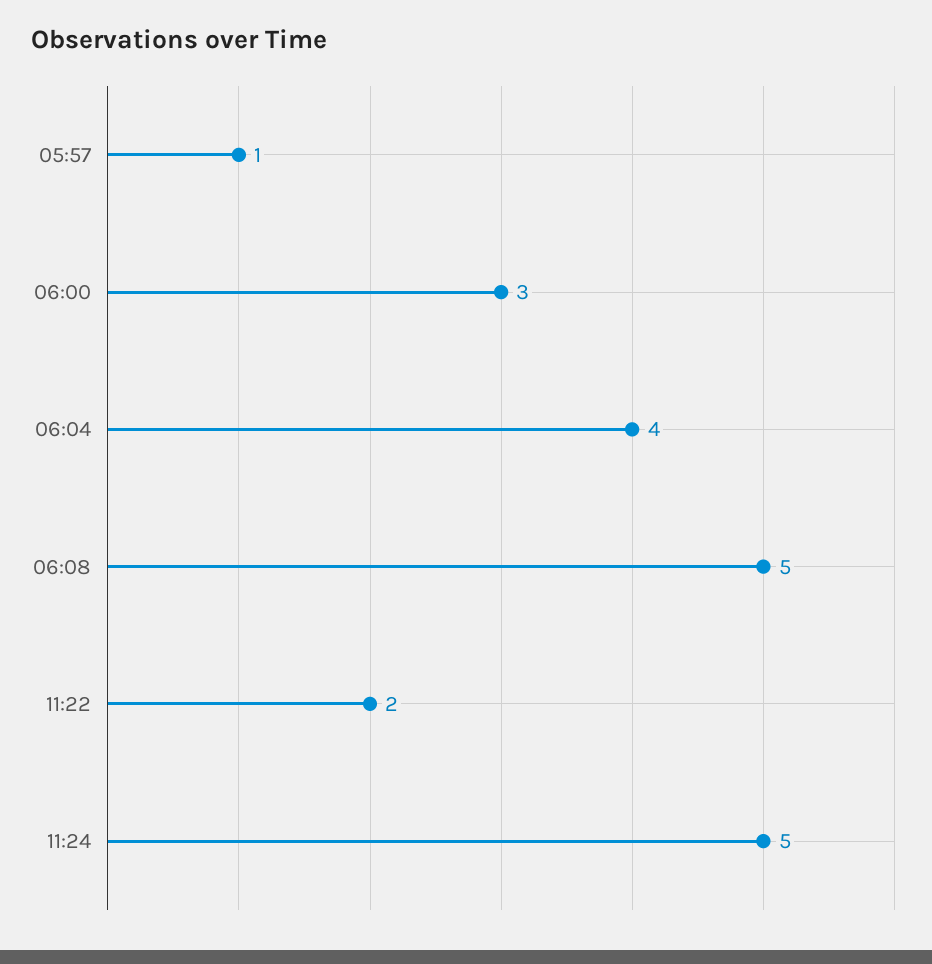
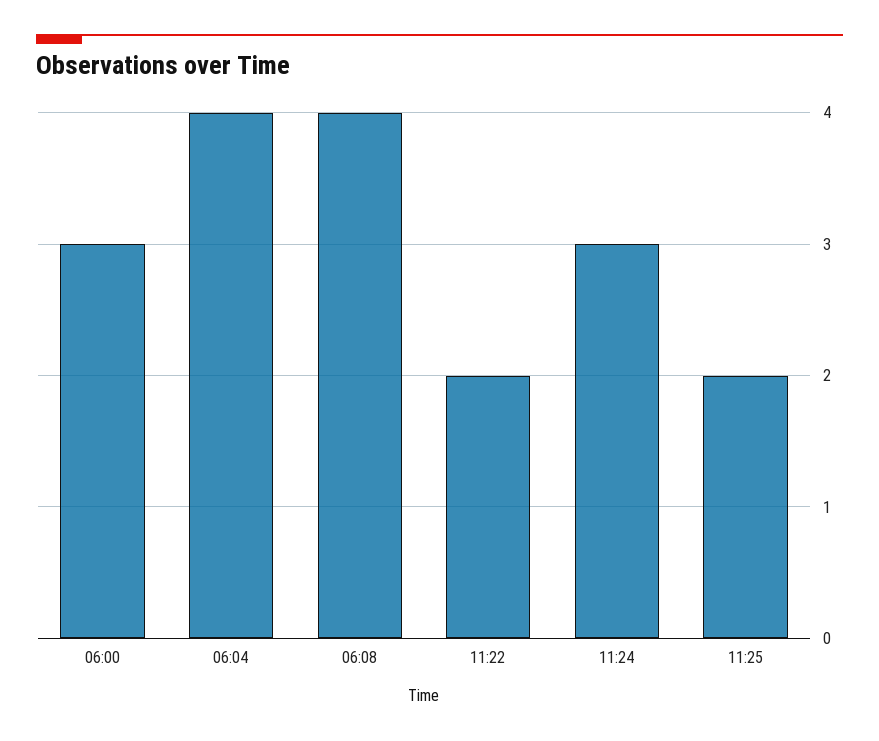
05:57: 1 -> none
06:08: 5 -> 4
11:24: 5 -> 3
11:25: none -> 2

